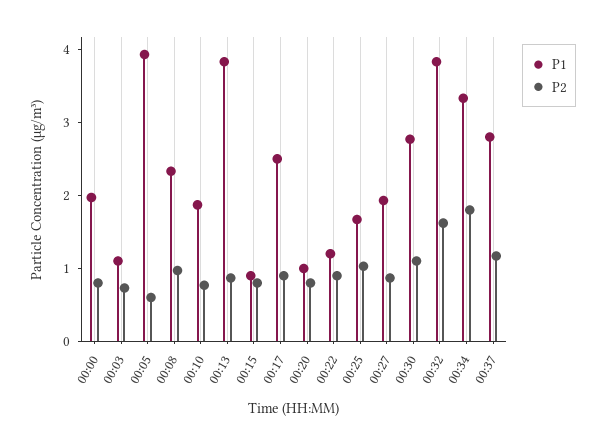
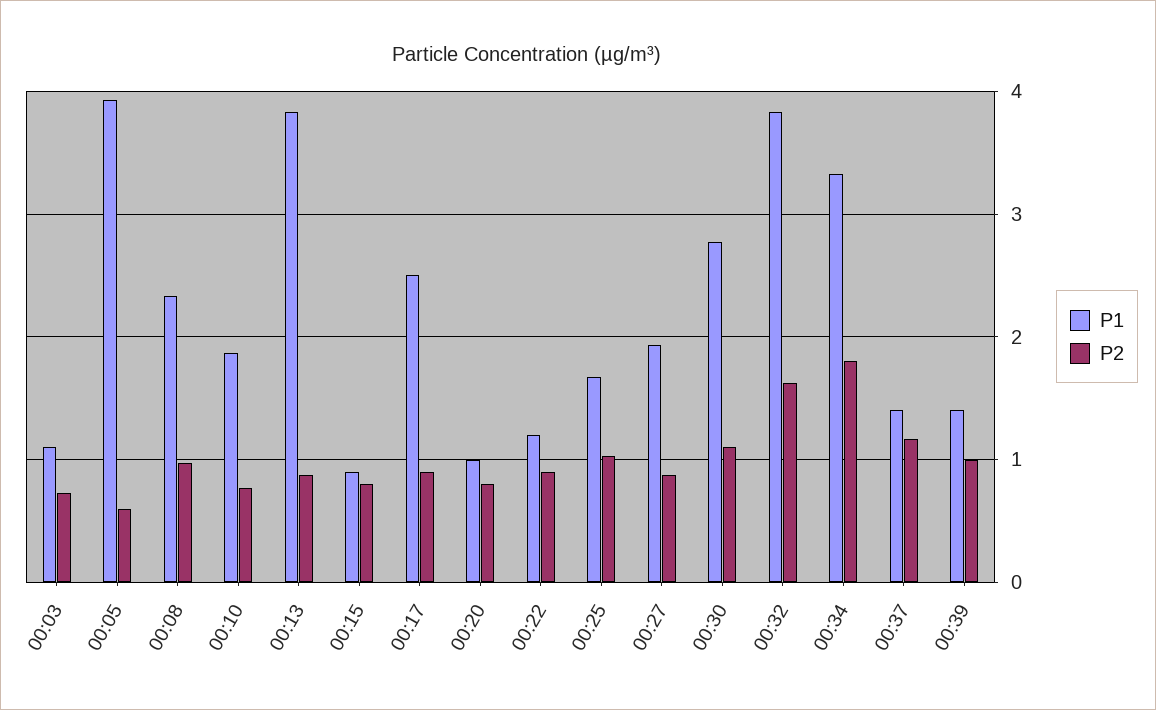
P1, 00:00: 2 -> none
P2, 00:00: 0.8 -> none
P1, 00:37: 2.8 -> 1.4
P1, 00:39: none -> 1.4
P2, 00:39: none -> 1

